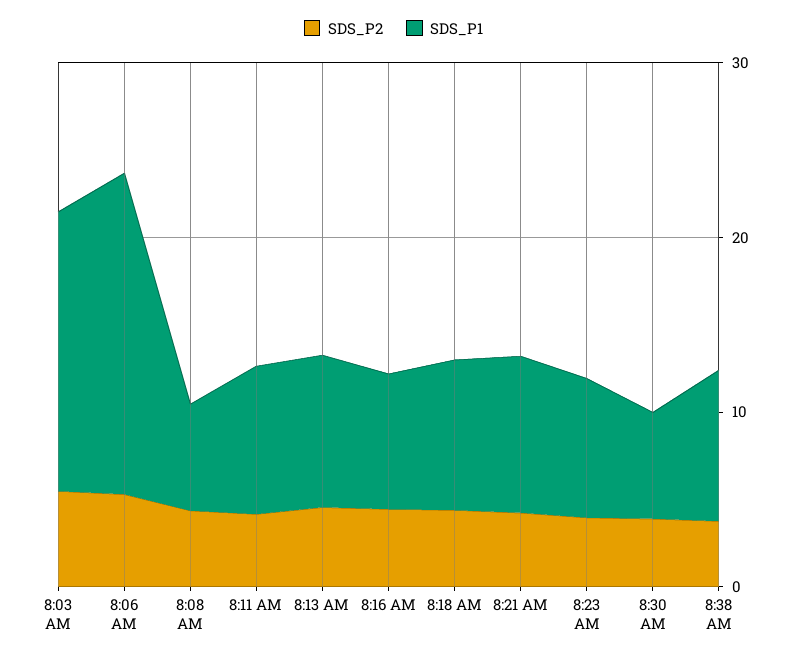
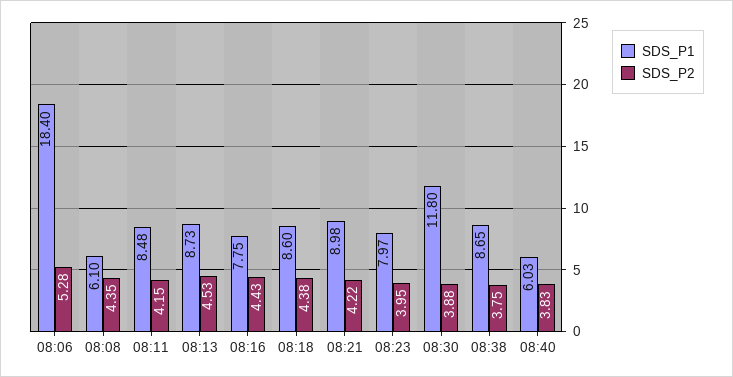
SDS_P2, 8:03 AM: 6 -> none
SDS_P1, 8:03 AM: 16 -> none
SDS_P1, 8:30 AM: 6 -> 11.8
SDS_P1, 08:40: none -> 6.03
SDS_P2, 08:40: none -> 3.83

